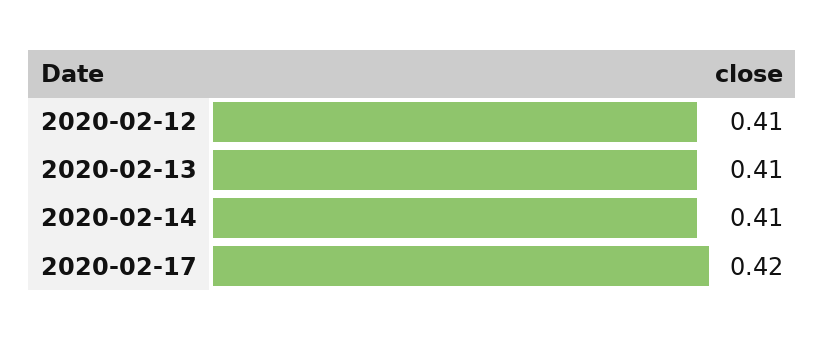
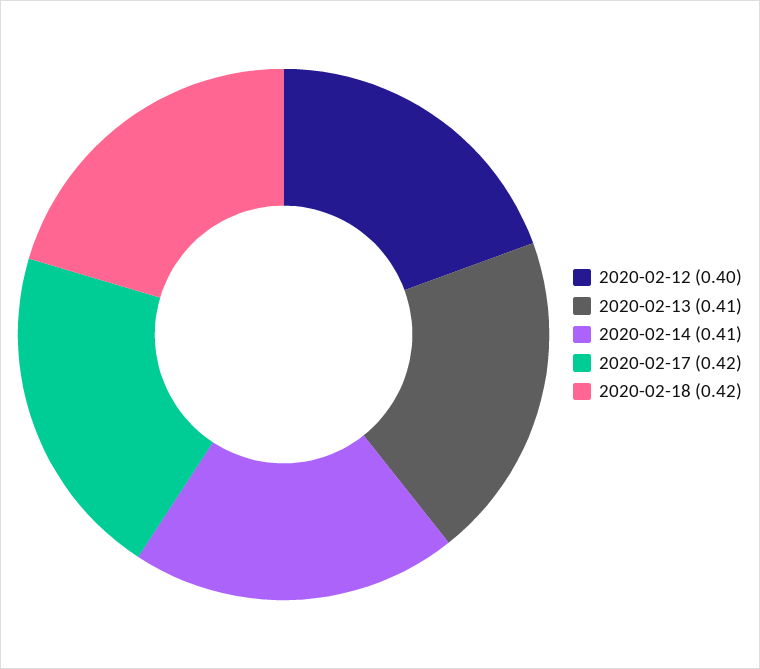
2020-02-12: 0.41 -> 0.4
2020-02-18: none -> 0.42

